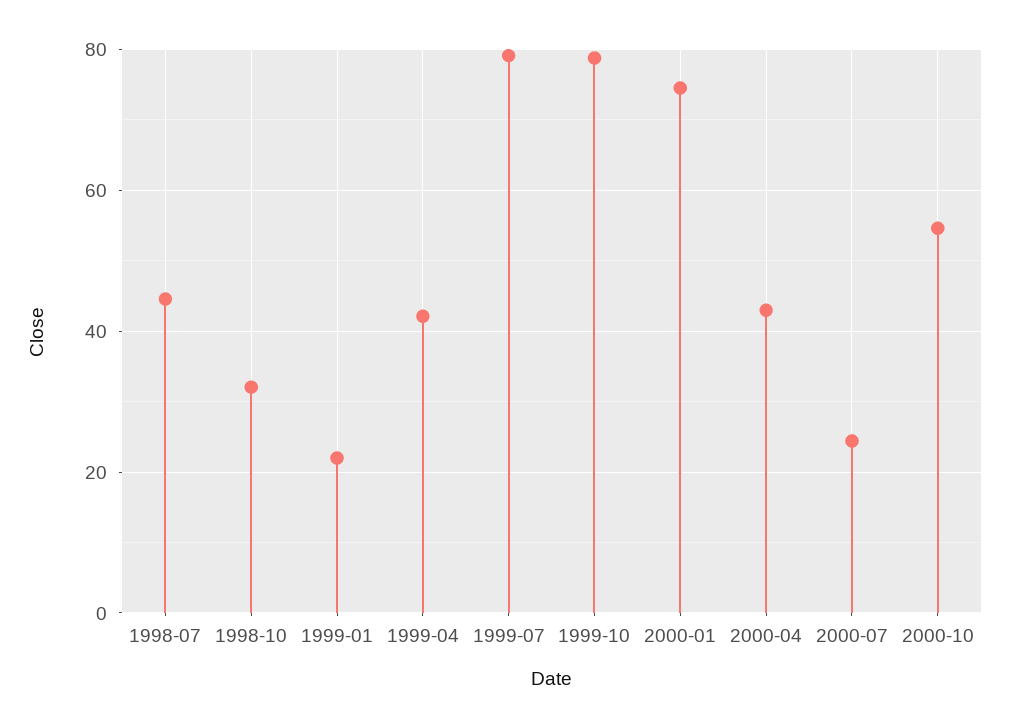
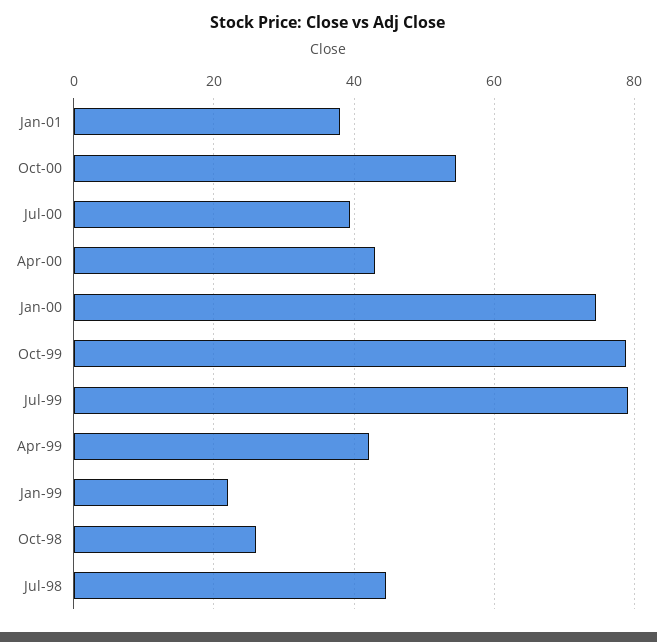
1998-10: 32 -> 26
2000-07: 24 -> 40
Jan-01: none -> 38

